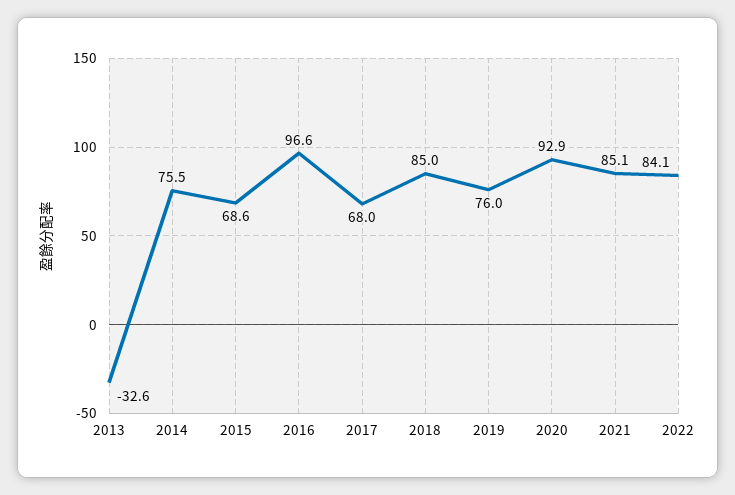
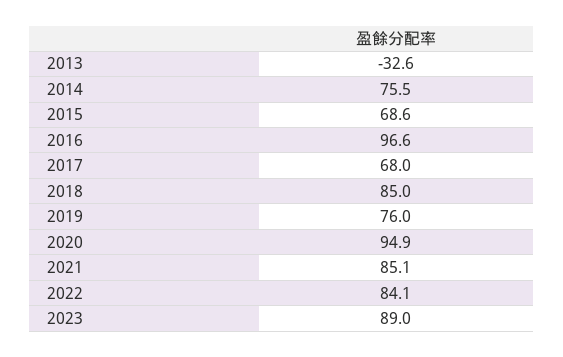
2020: 92.9 -> 94.9
2023: none -> 89

